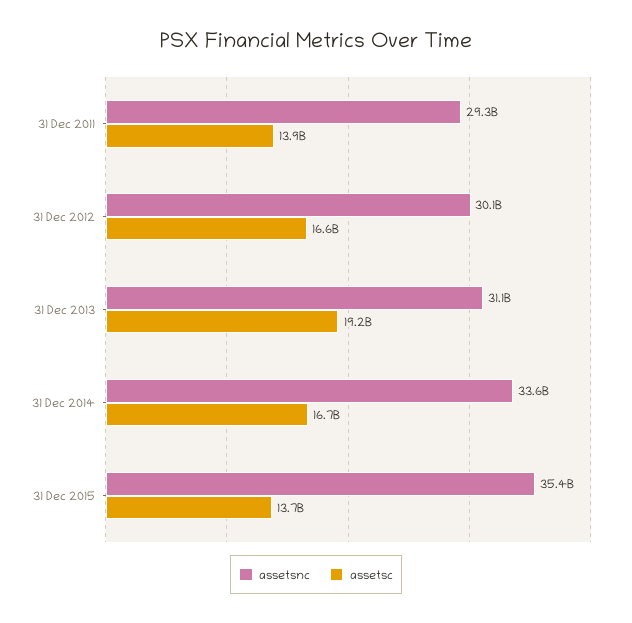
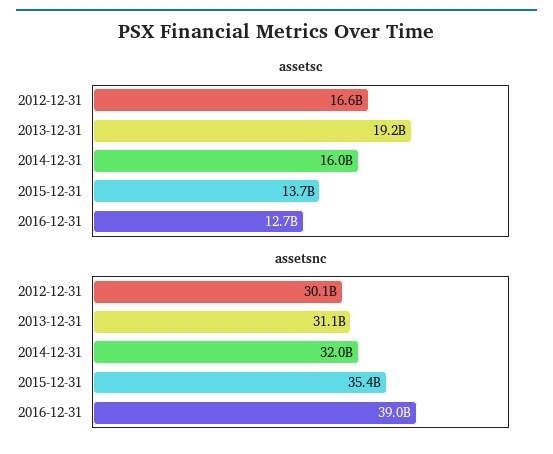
assetsnc, 31 Dec 2011: 29300000000 -> none
assetsc, 31 Dec 2011: 13900000000 -> none
assetsnc, 31 Dec 2014: 33600000000 -> 32000000000
assetsc, 31 Dec 2014: 16700000000 -> 16000000000
assetsc, 2016-12-31: none -> 12700000000
assetsnc, 2016-12-31: none -> 39000000000

